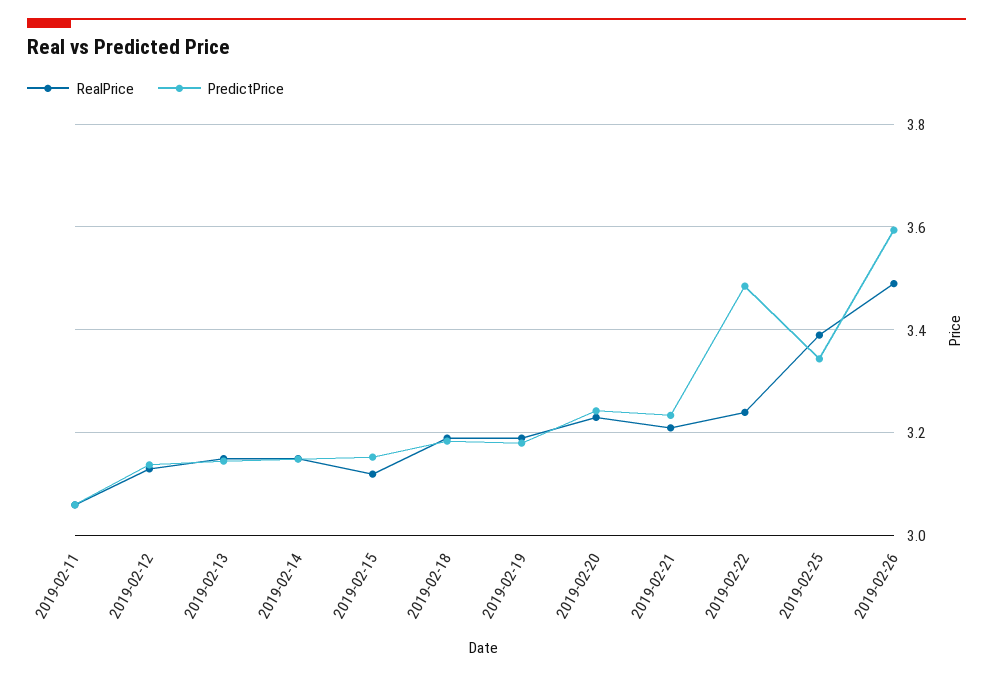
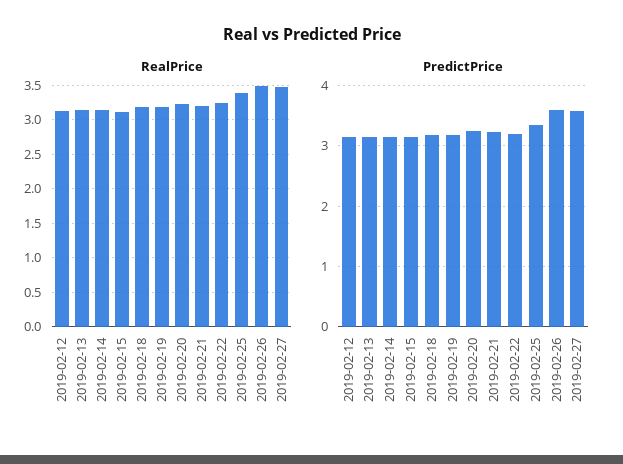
RealPrice, 2019-02-11: 3.06 -> none
PredictPrice, 2019-02-11: 3.06 -> none
PredictPrice, 2019-02-22: 3.48 -> 3.2
RealPrice, 2019-02-27: none -> 3.5
PredictPrice, 2019-02-27: none -> 3.6

